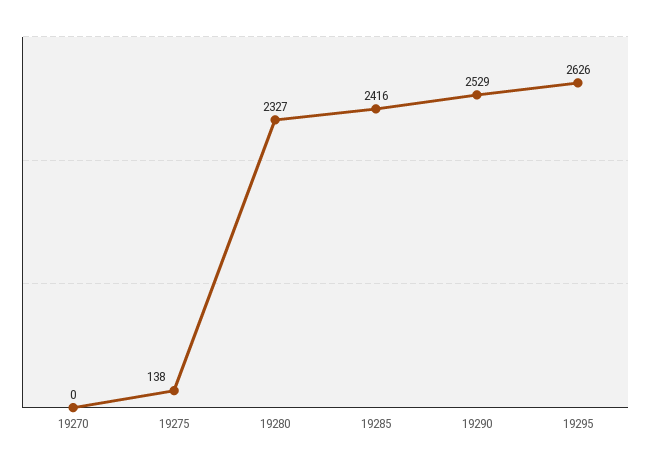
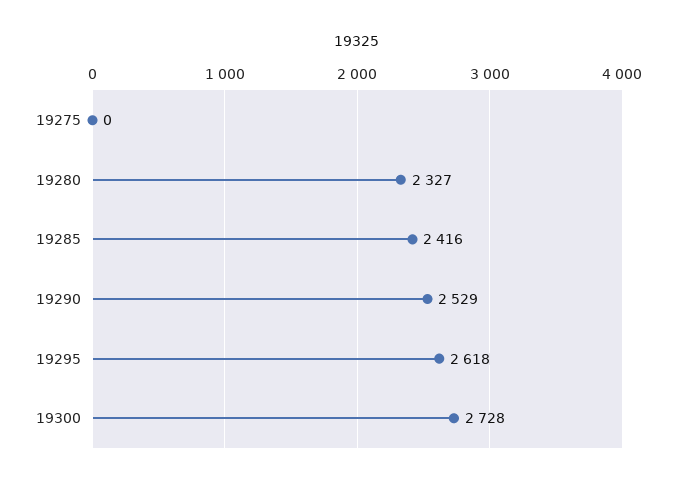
19270: 0 -> none
19275: 138 -> 0
19295: 2626 -> 2618
19300: none -> 2728

